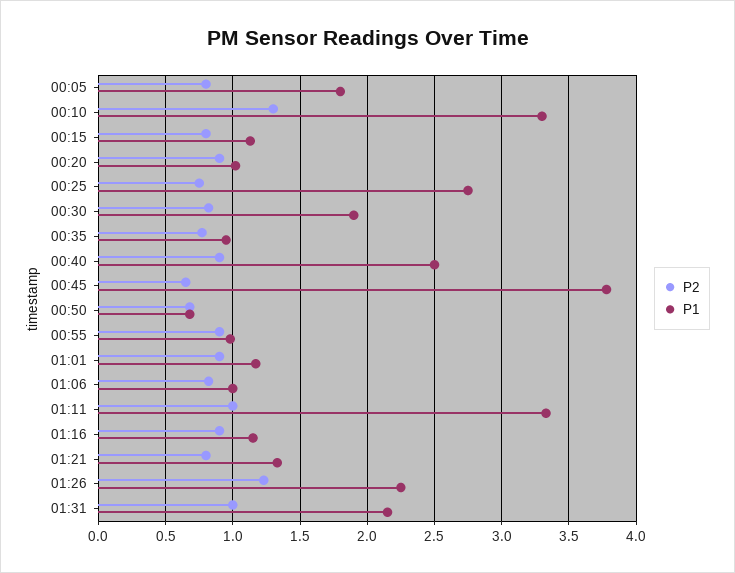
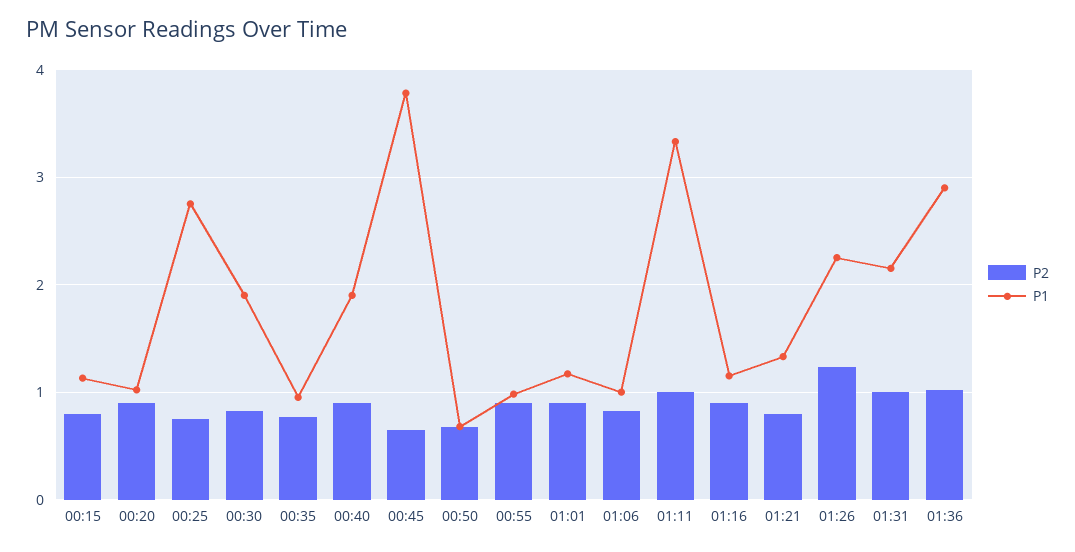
P2, 00:05: 0.8 -> none
P1, 00:05: 1.8 -> none
P2, 00:10: 1.3 -> none
P1, 00:10: 3.3 -> none
P1, 00:40: 2.5 -> 1.9
P2, 01:36: none -> 1
P1, 01:36: none -> 2.9

